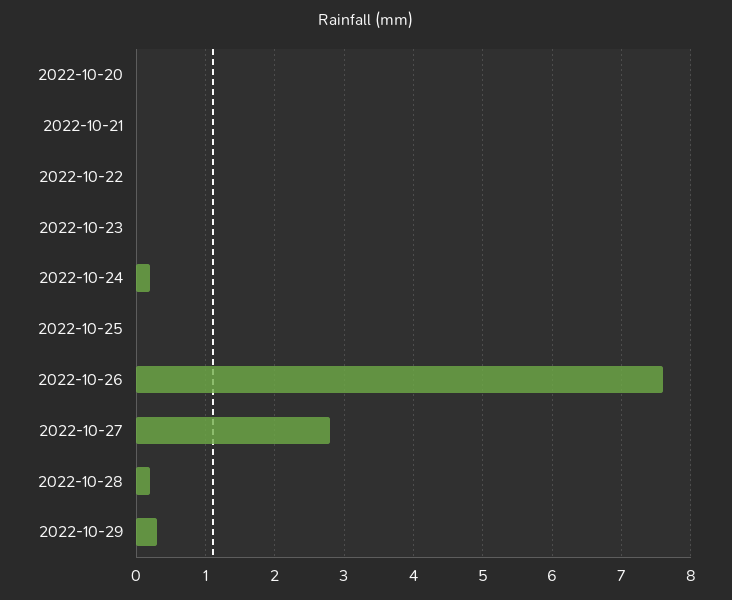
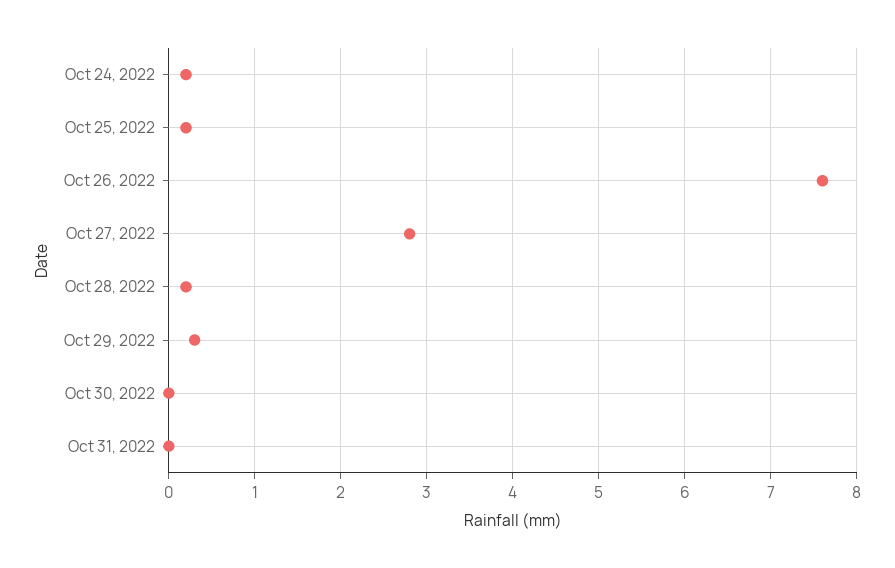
2022-10-20: 0 -> none
2022-10-21: 0 -> none
2022-10-22: 0 -> none
2022-10-23: 0 -> none
2022-10-25: 0 -> 0.2
Oct 30, 2022: none -> 0
Oct 31, 2022: none -> 0

